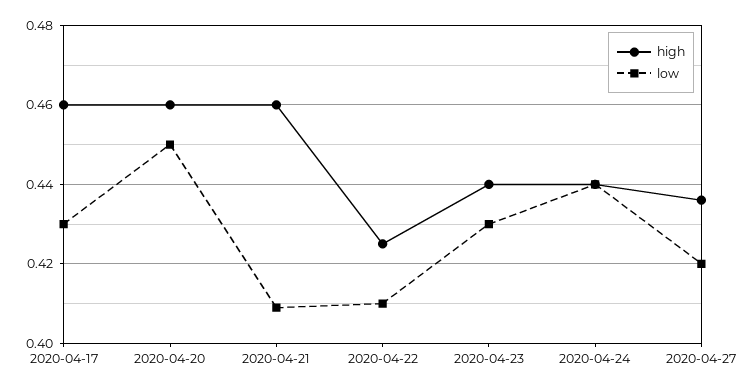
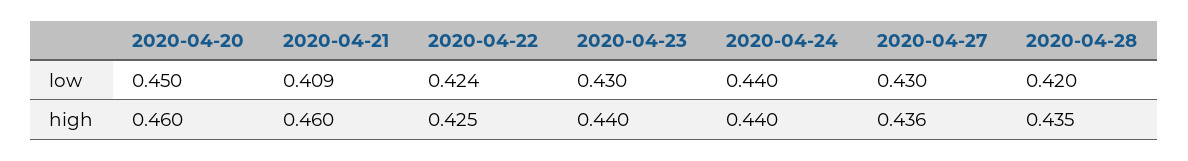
high, 2020-04-17: 0.46 -> none
low, 2020-04-17: 0.43 -> none
low, 2020-04-22: 0.41 -> 0.424
low, 2020-04-27: 0.42 -> 0.43
low, 2020-04-28: none -> 0.42
high, 2020-04-28: none -> 0.435

